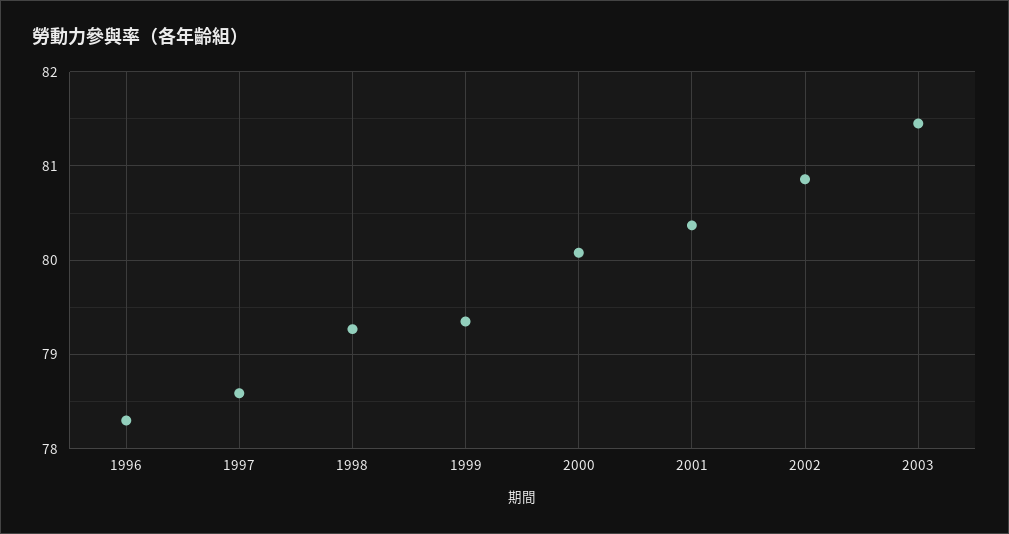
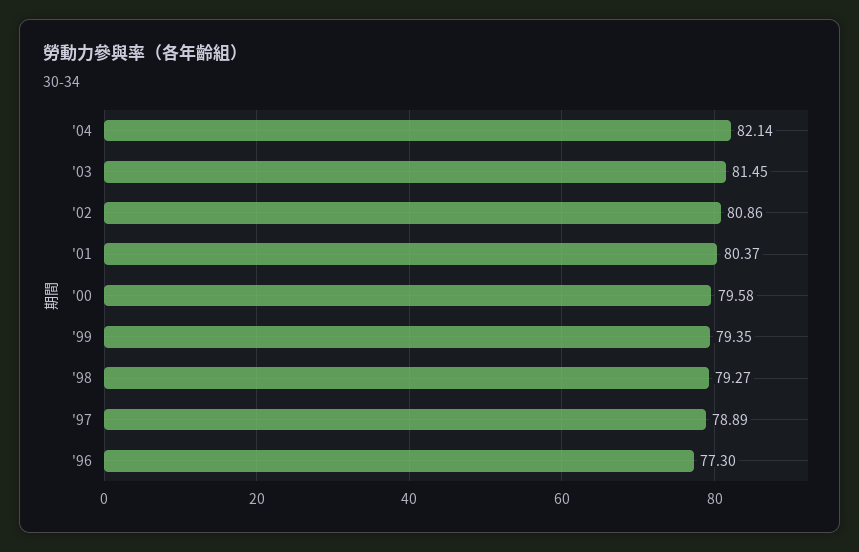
1996: 78.3 -> 77.3
1997: 78.6 -> 78.89
2000: 80.1 -> 79.58
'04: none -> 82.14

